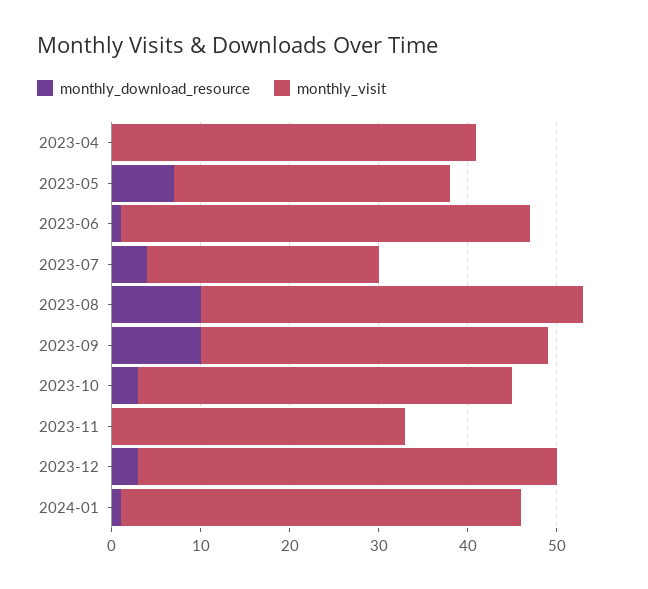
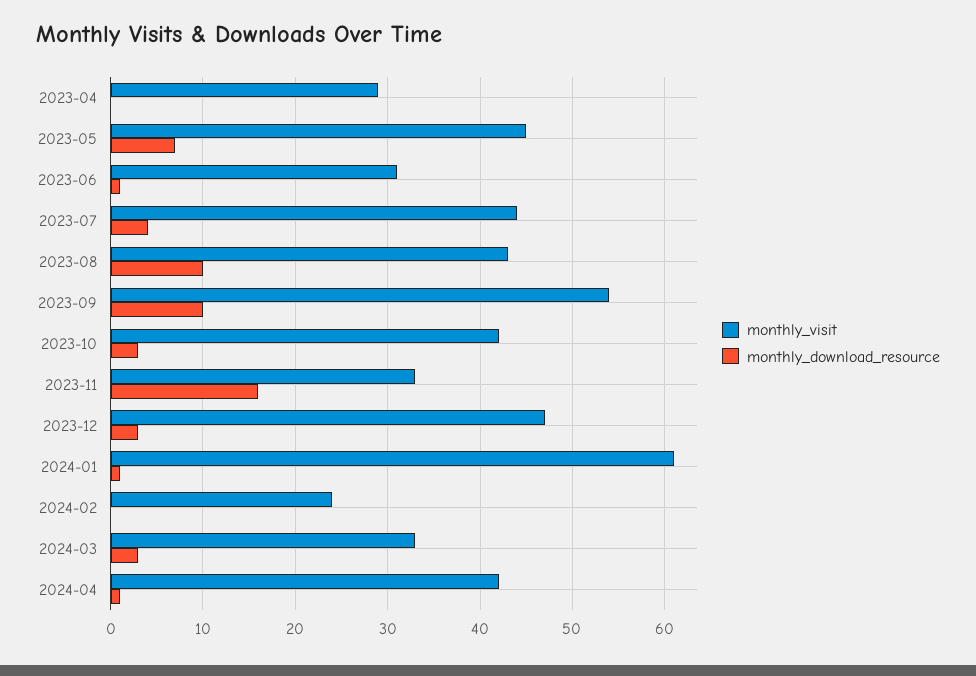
monthly_visit, 2023-04: 41 -> 29
monthly_visit, 2023-05: 31 -> 45
monthly_visit, 2023-06: 46 -> 31
monthly_visit, 2023-07: 26 -> 44
monthly_visit, 2023-09: 39 -> 54
monthly_download_resource, 2023-11: 0 -> 16
monthly_visit, 2024-01: 45 -> 61
monthly_visit, 2024-02: none -> 24
monthly_download_resource, 2024-02: none -> 0
monthly_visit, 2024-03: none -> 33
monthly_download_resource, 2024-03: none -> 3
monthly_visit, 2024-04: none -> 42
monthly_download_resource, 2024-04: none -> 1

